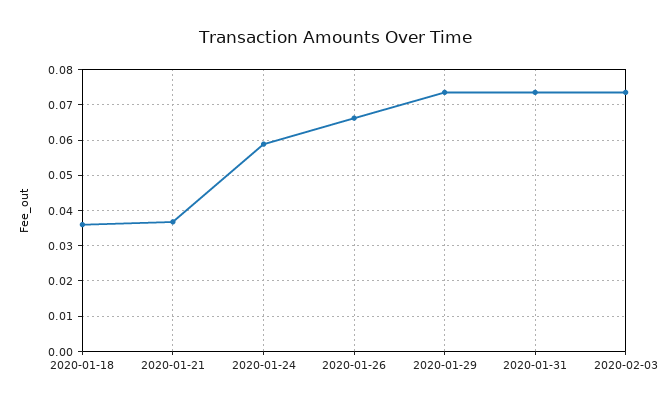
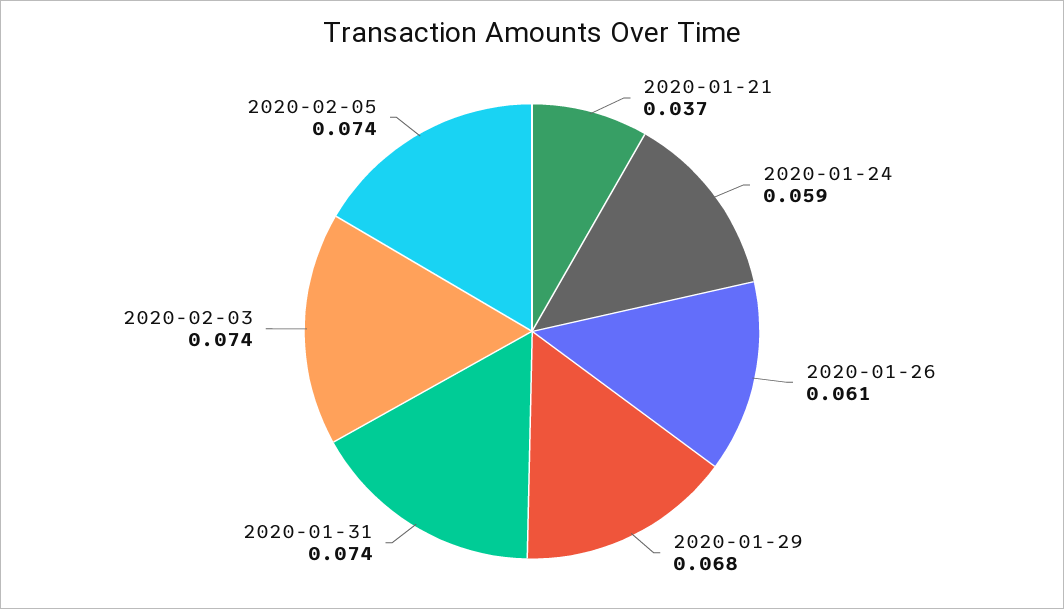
2020-01-18: 0.036 -> none
2020-01-26: 0.066 -> 0.061
2020-01-29: 0.074 -> 0.068
2020-02-05: none -> 0.074

